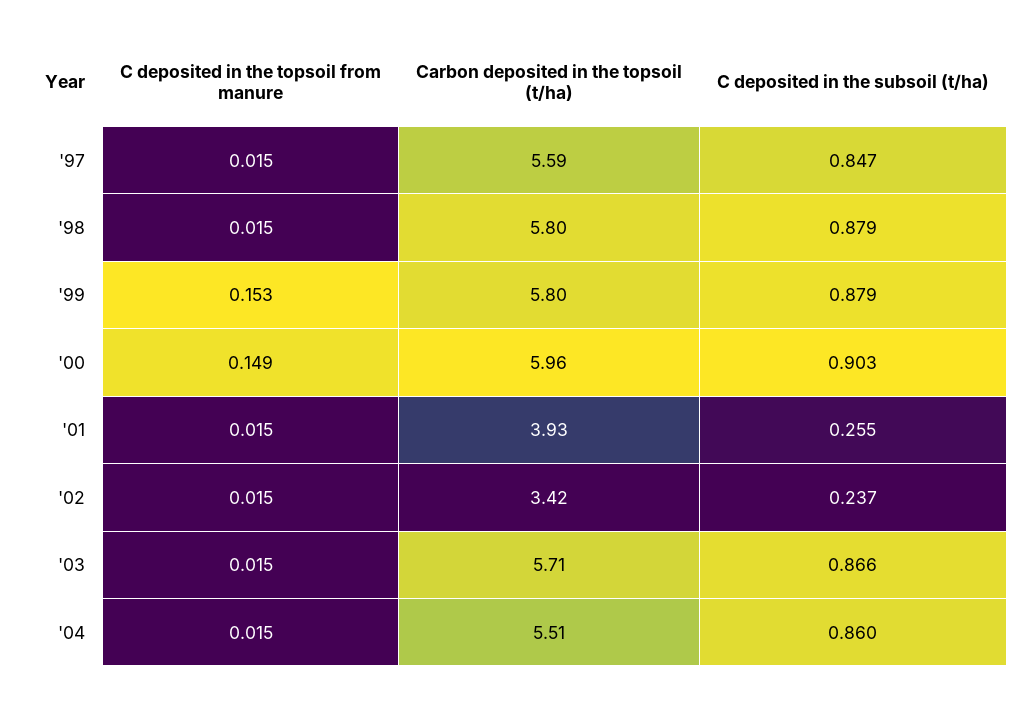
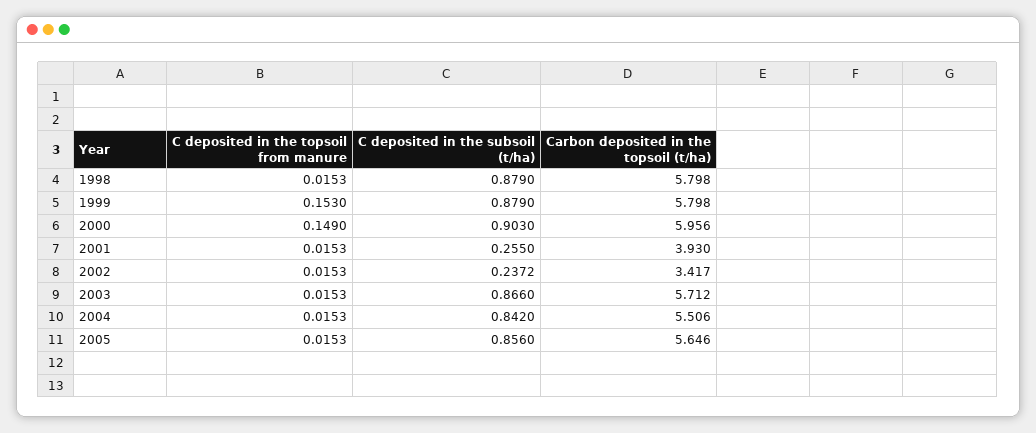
C deposited in the topsoil from manure, '97: 0.015 -> none
Carbon deposited in the topsoil (t/ha), '97: 5.59 -> none
C deposited in the subsoil (t/ha), '97: 0.847 -> none
C deposited in the subsoil (t/ha), '04: 0.86 -> 0.842
C deposited in the topsoil from manure, 2005: none -> 0.0153
C deposited in the subsoil (t/ha), 2005: none -> 0.856
Carbon deposited in the topsoil (t/ha), 2005: none -> 5.646

